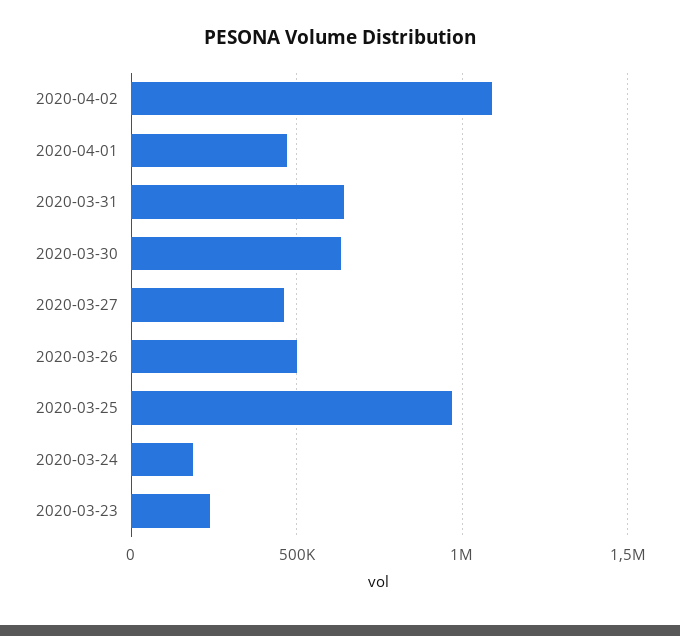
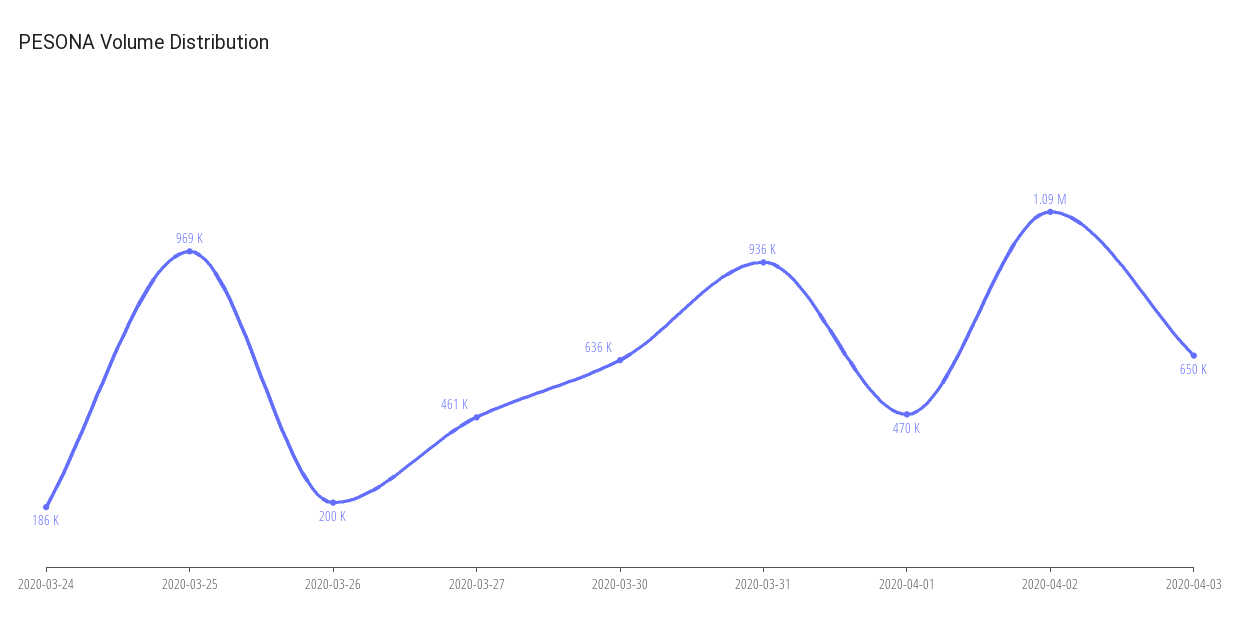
2020-03-31: 650000 -> 936000
2020-03-26: 500000 -> 200000
2020-03-23: 250000 -> none
2020-04-03: none -> 650000

